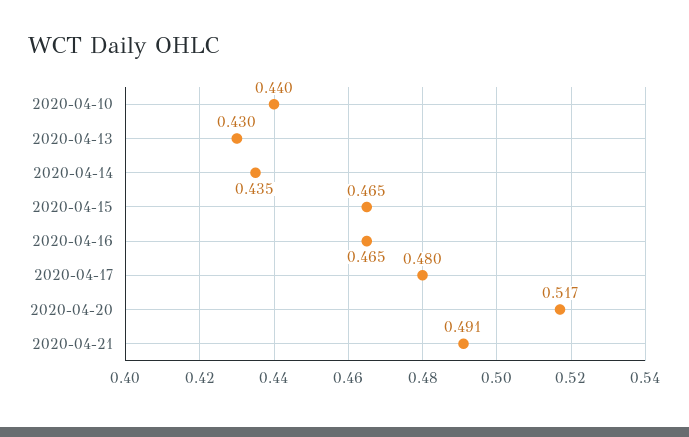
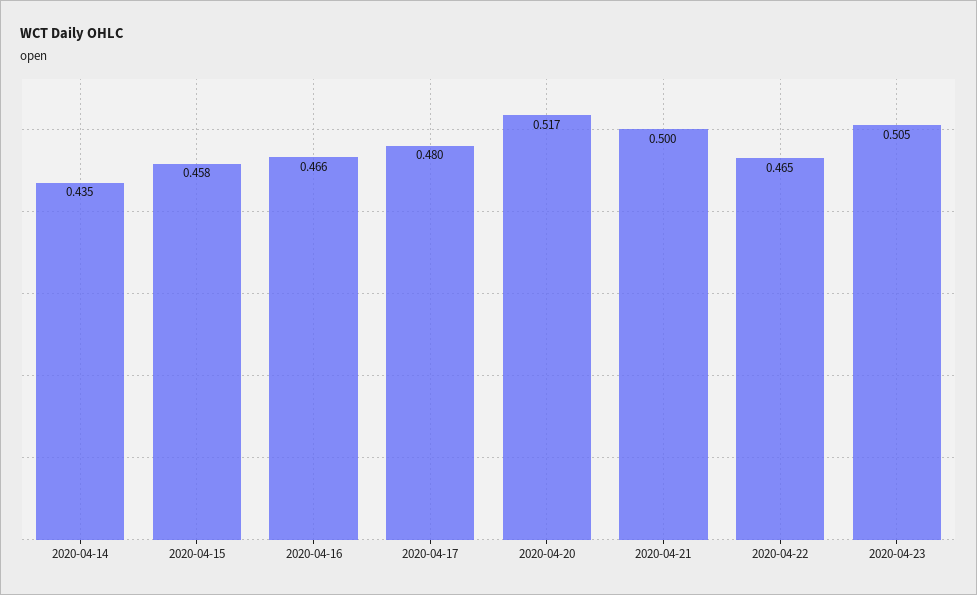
2020-04-10: 0.44 -> none
2020-04-13: 0.43 -> none
2020-04-15: 0.465 -> 0.458
2020-04-16: 0.465 -> 0.466
2020-04-21: 0.491 -> 0.5
2020-04-22: none -> 0.465
2020-04-23: none -> 0.505

